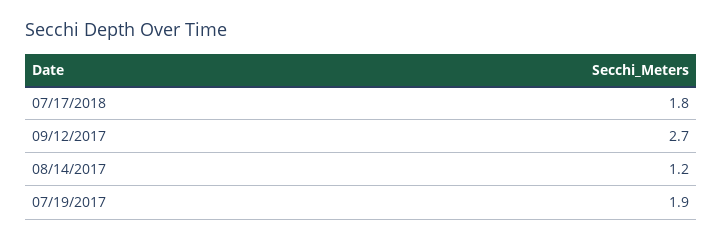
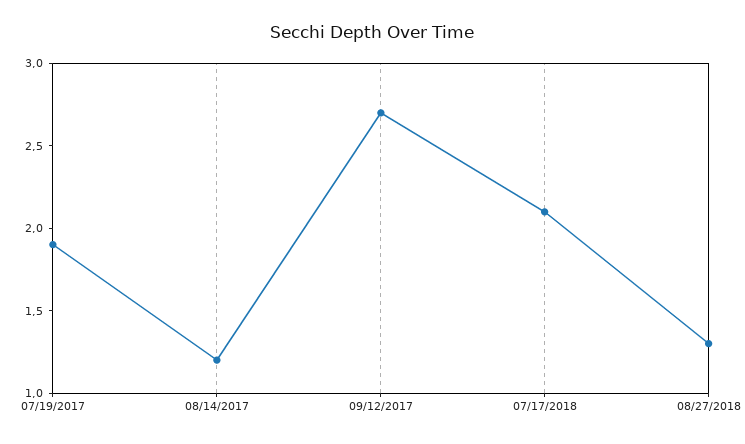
07/17/2018: 1.8 -> 2.1
08/27/2018: none -> 1.3

